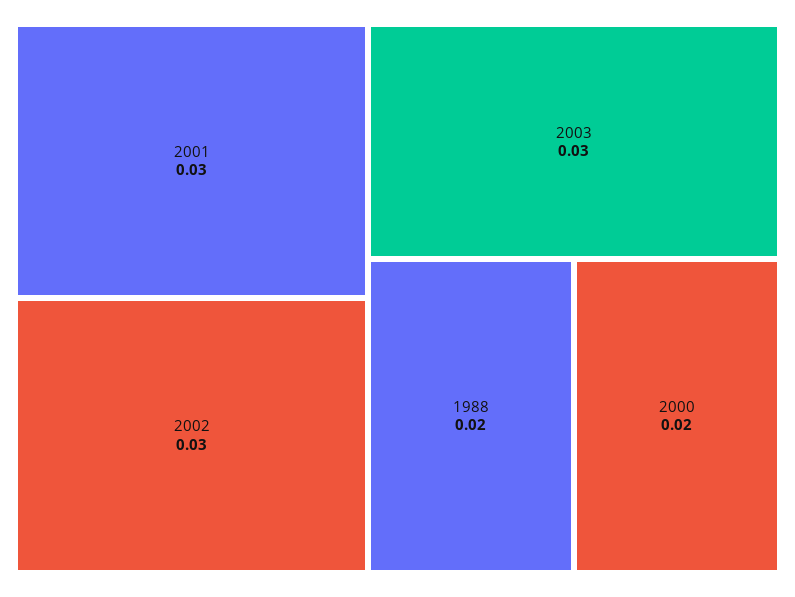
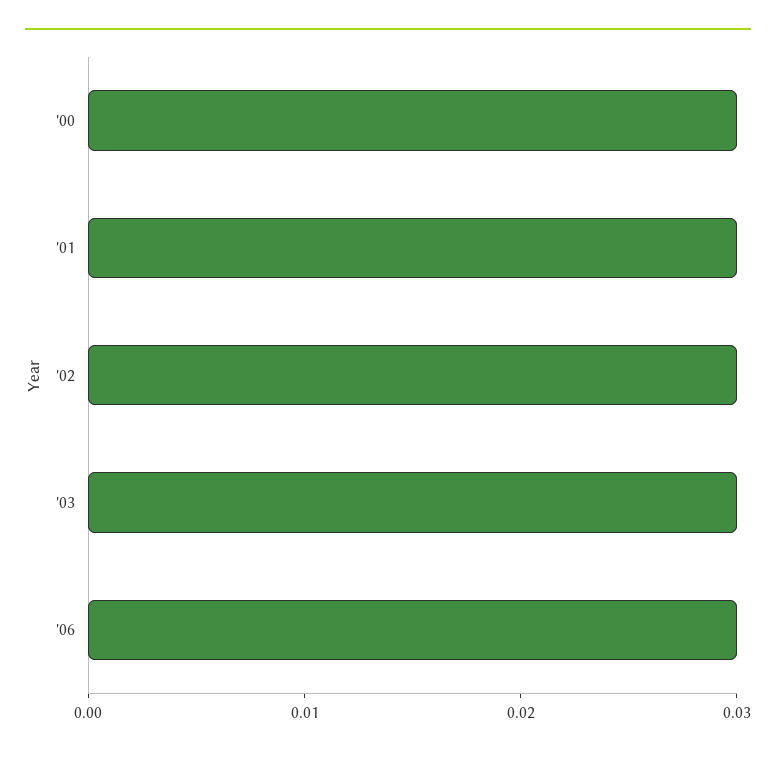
1988: 0.02 -> none
2000: 0.02 -> 0.03
'06: none -> 0.03

